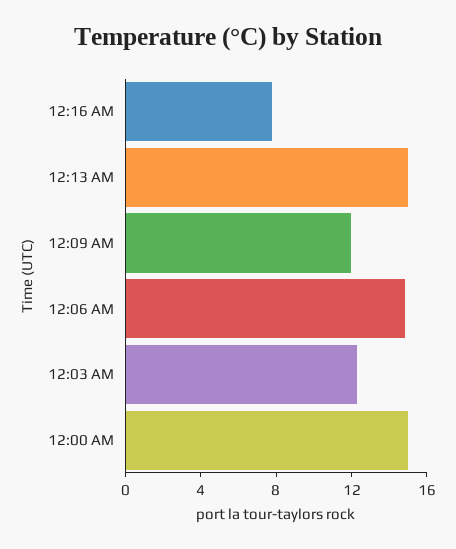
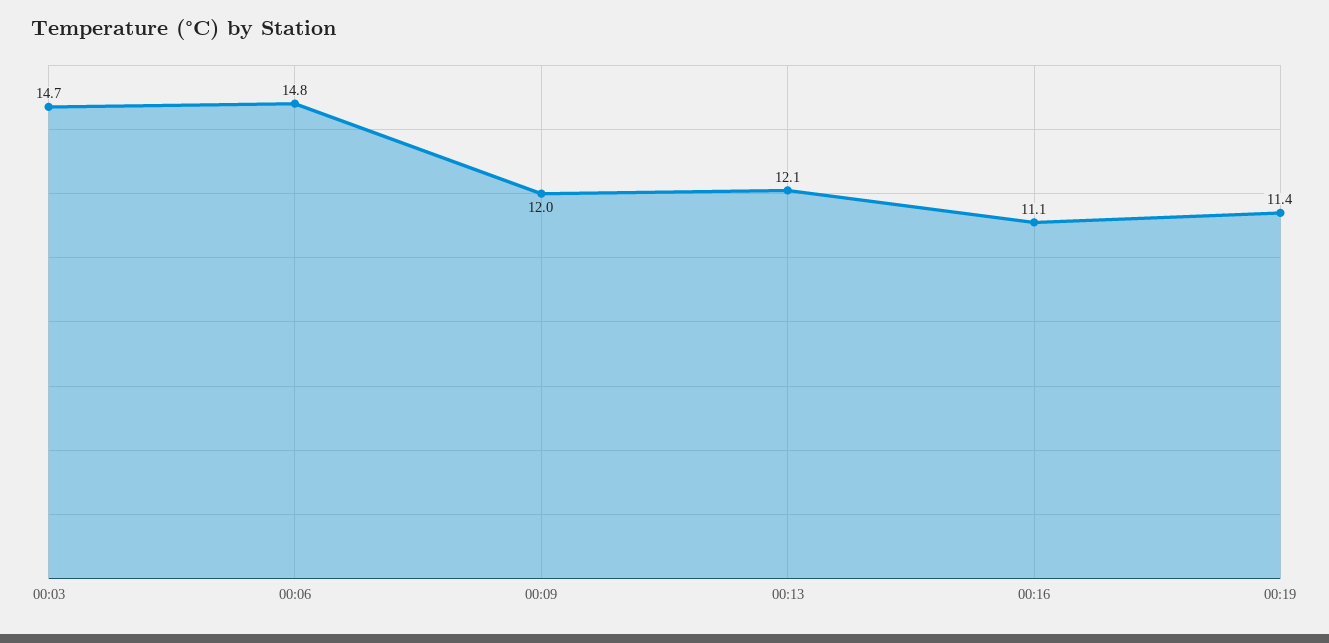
12:16 AM: 8 -> 11.1
12:13 AM: 15 -> 12.1
12:03 AM: 12 -> 14.7
12:00 AM: 15 -> none
00:19: none -> 11.4

